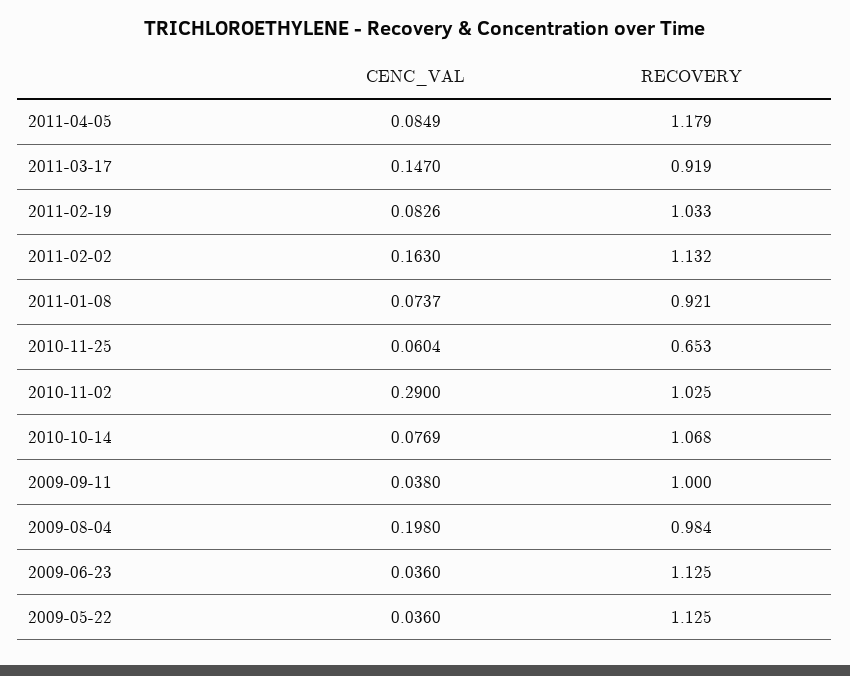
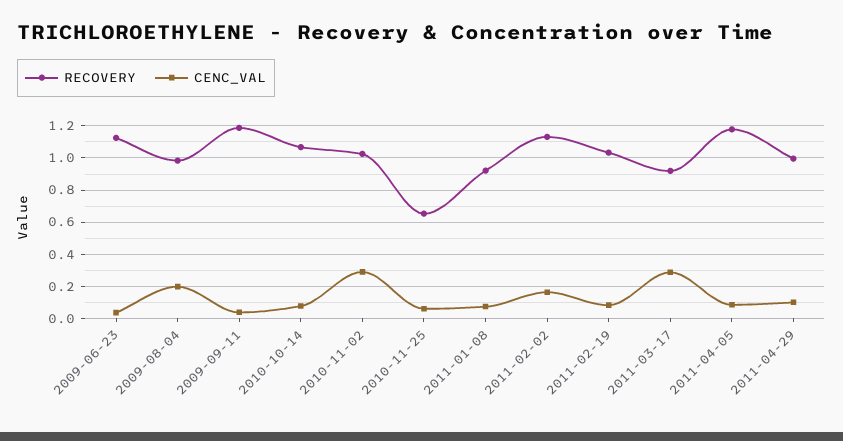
CENC_VAL, 2011-03-17: 0.147 -> 0.3
RECOVERY, 2009-09-11: 1 -> 1.2
CENC_VAL, 2009-05-22: 0.036 -> none
RECOVERY, 2009-05-22: 1.125 -> none
RECOVERY, 2011-04-29: none -> 1
CENC_VAL, 2011-04-29: none -> 0.1

